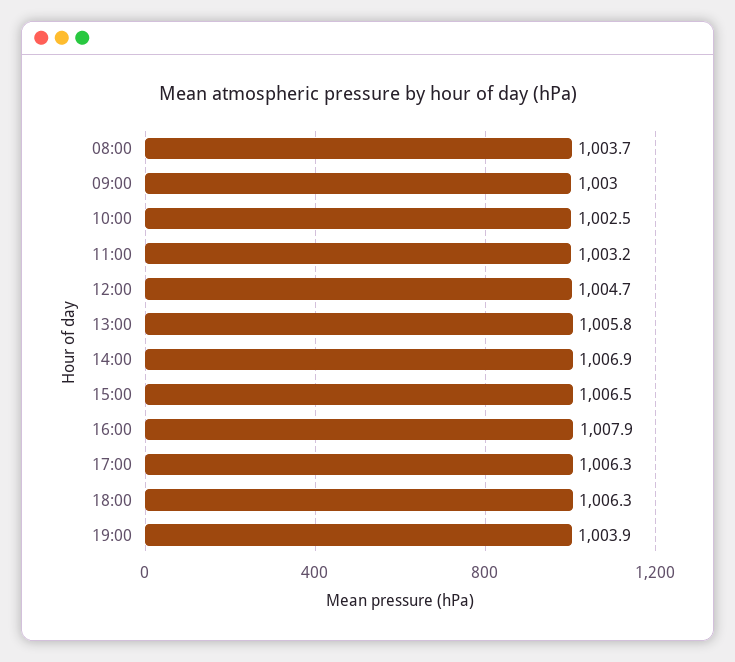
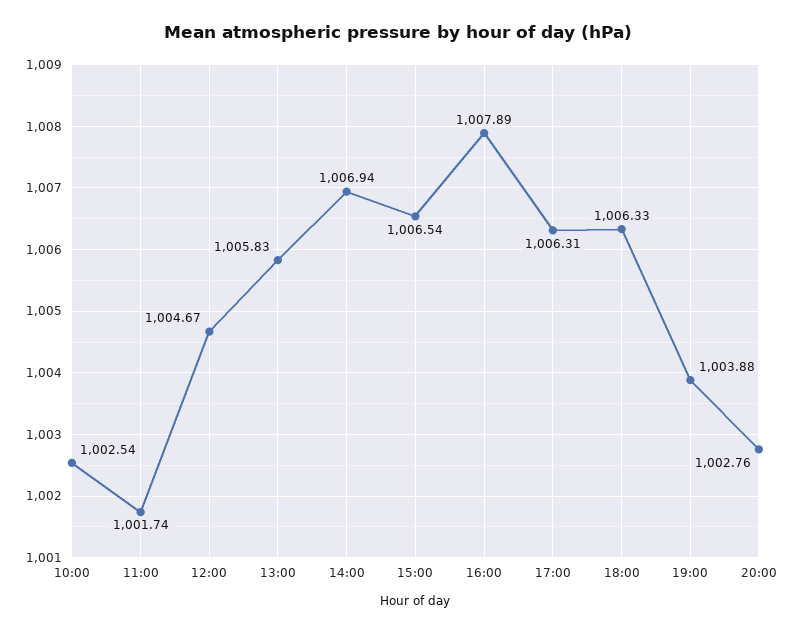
08:00: 1003.7 -> none
09:00: 1003 -> none
11:00: 1003.2 -> 1001.74
20:00: none -> 1002.76

